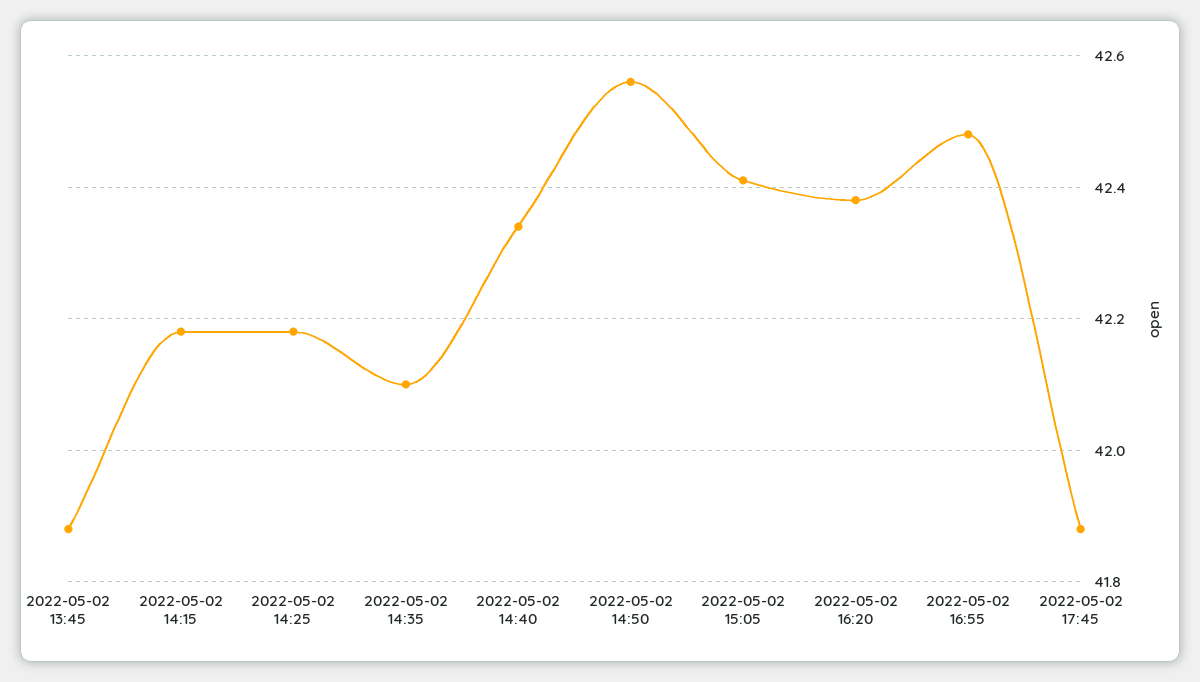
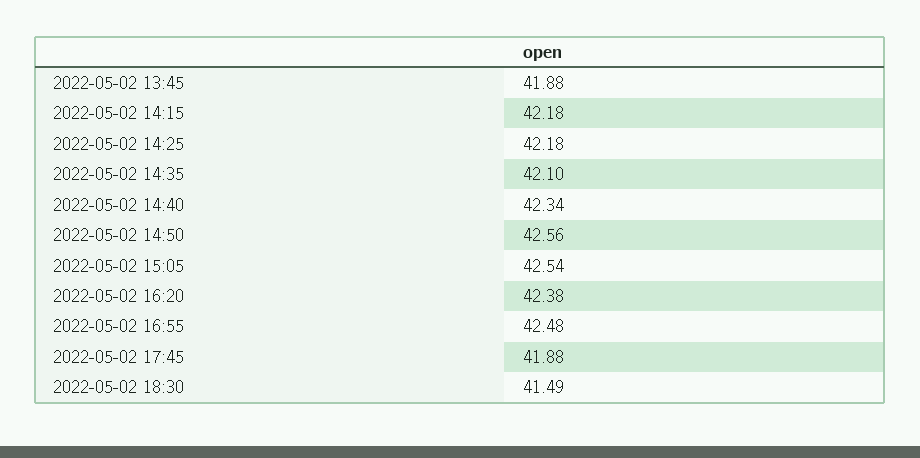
2022-05-02 15:05: 42.4 -> 42.54
2022-05-02 18:30: none -> 41.49

